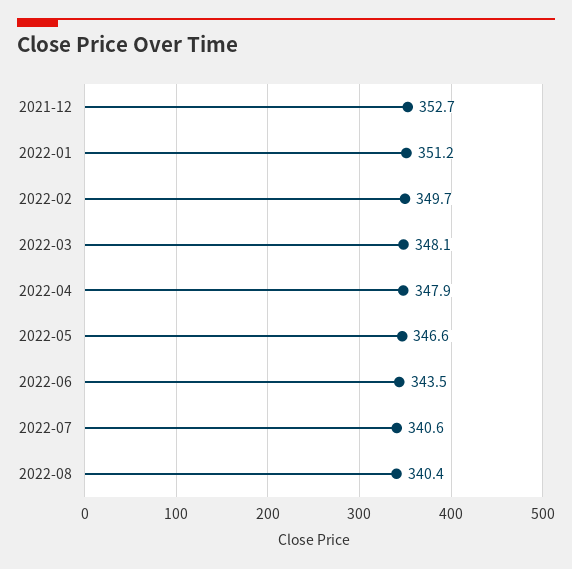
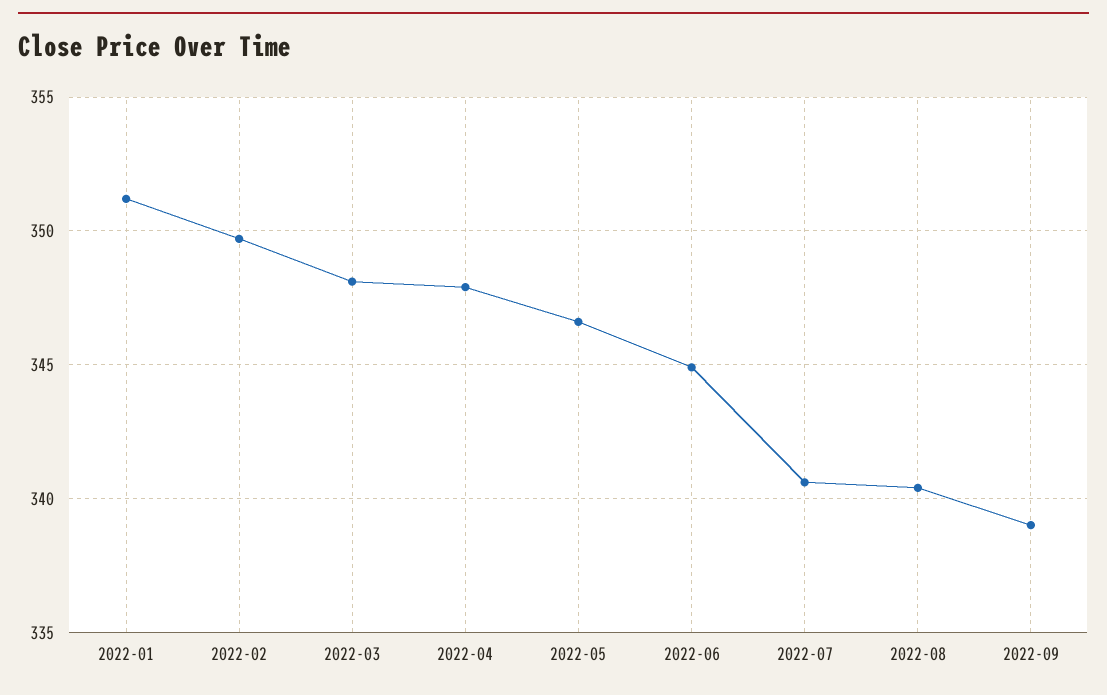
2021-12: 352.7 -> none
2022-06: 343.5 -> 345
2022-09: none -> 339

